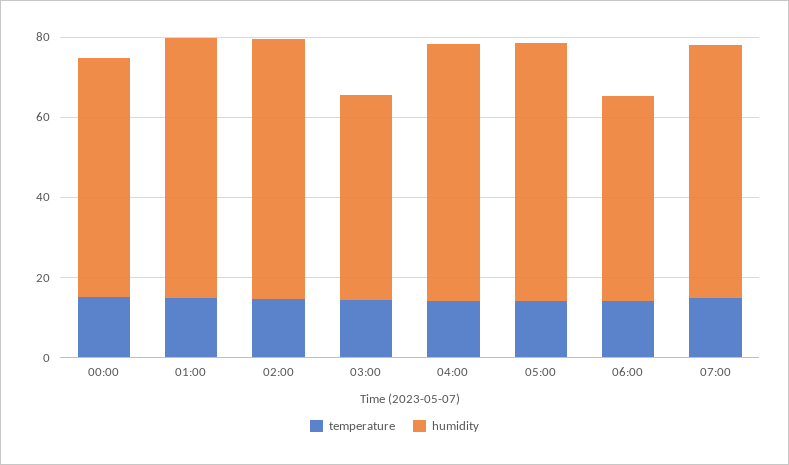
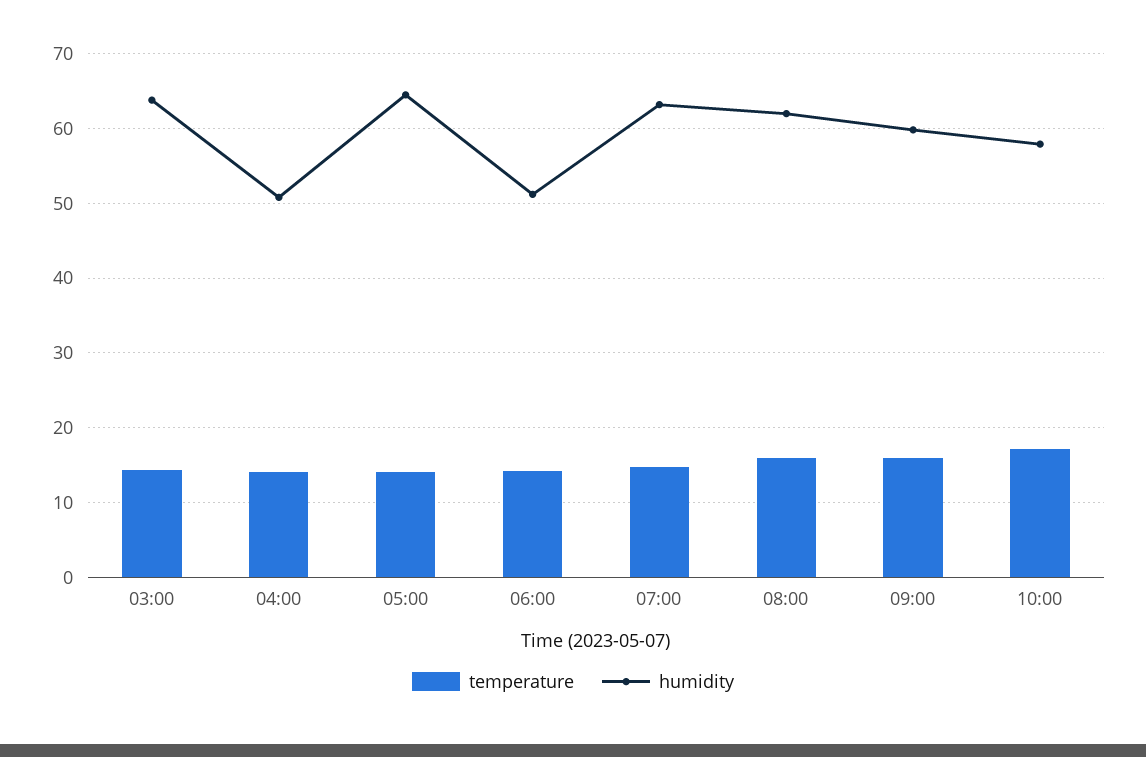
temperature, 00:00: 15 -> none
humidity, 00:00: 60 -> none
temperature, 01:00: 15 -> none
humidity, 01:00: 65 -> none
temperature, 02:00: 15 -> none
humidity, 02:00: 65 -> none
humidity, 03:00: 50 -> 64
humidity, 04:00: 65 -> 51
temperature, 08:00: none -> 16
humidity, 08:00: none -> 62
temperature, 09:00: none -> 16
humidity, 09:00: none -> 60
temperature, 10:00: none -> 17
humidity, 10:00: none -> 58

